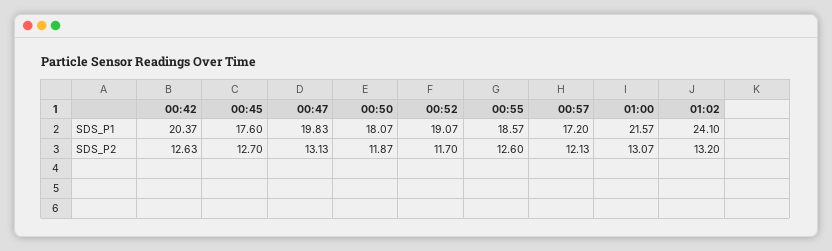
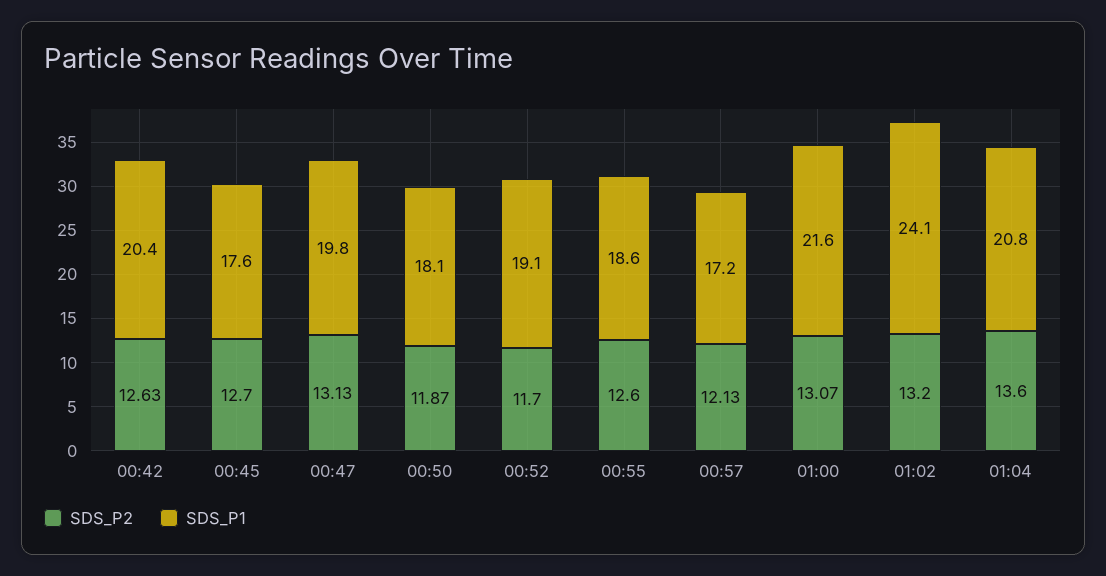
SDS_P2, 01:04: none -> 13.6
SDS_P1, 01:04: none -> 20.8

